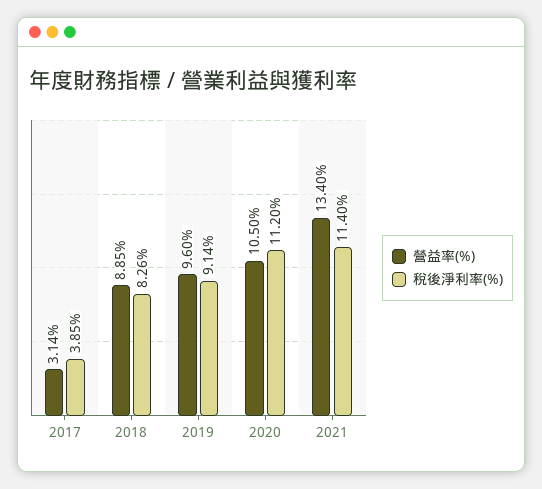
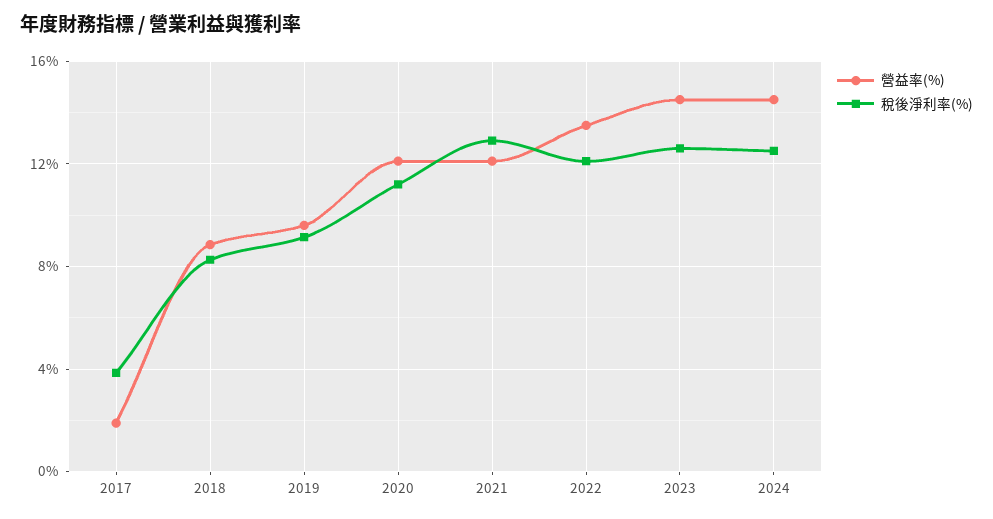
營益率(%), 2017: 3.14 -> 2
營益率(%), 2020: 10.5 -> 12
營益率(%), 2021: 13.4 -> 12
稅後淨利率(%), 2021: 11.4 -> 13
營益率(%), 2022: none -> 13.5
稅後淨利率(%), 2022: none -> 12
營益率(%), 2023: none -> 14.5
稅後淨利率(%), 2023: none -> 12.5
營益率(%), 2024: none -> 14.5
稅後淨利率(%), 2024: none -> 12.5

